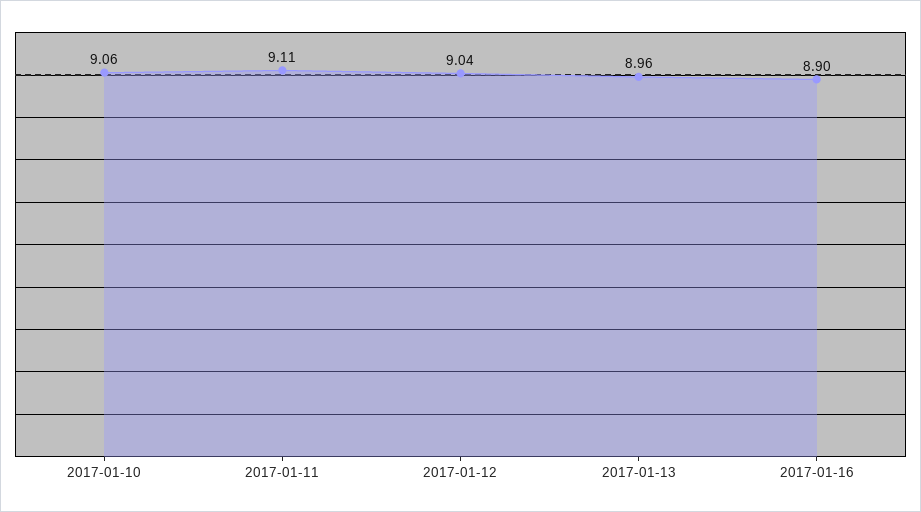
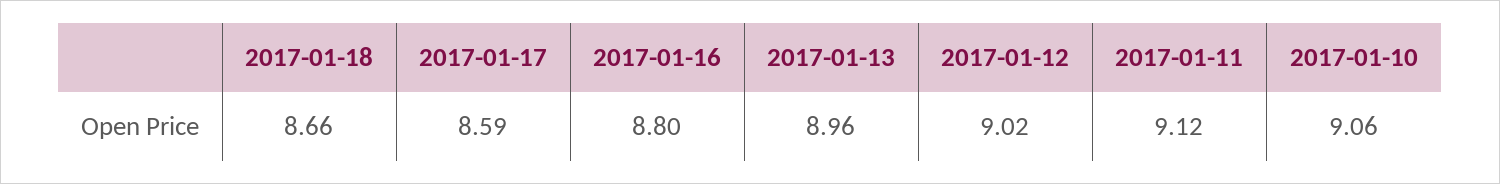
2017-01-11: 9.11 -> 9.12
2017-01-12: 9.04 -> 9.02
2017-01-16: 8.9 -> 8.8
2017-01-18: none -> 8.66
2017-01-17: none -> 8.59

